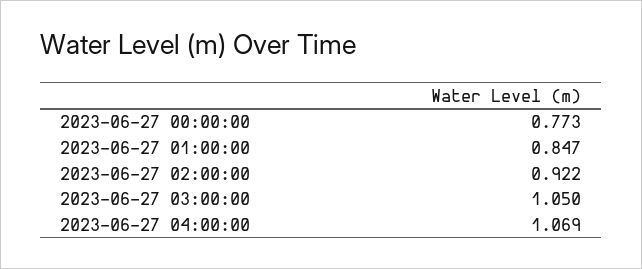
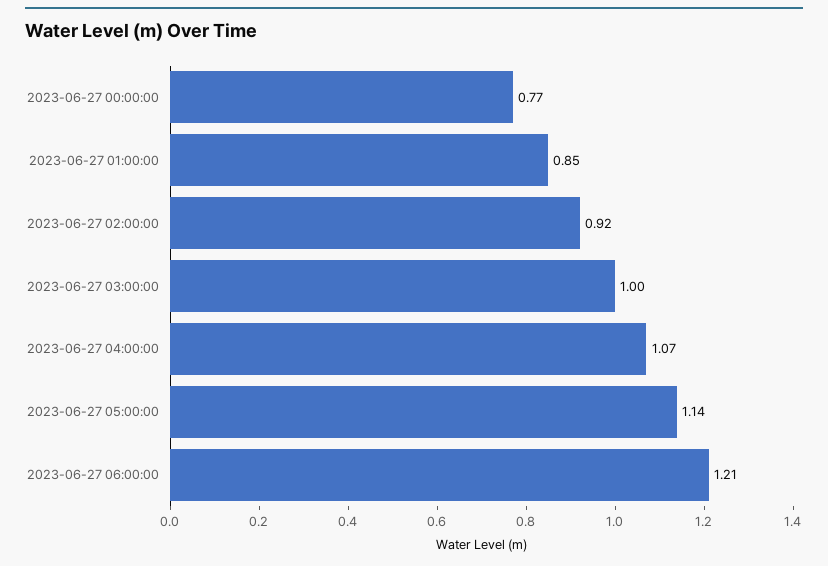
2023-06-27 03:00:00: 1.05 -> 1
2023-06-27 05:00:00: none -> 1.14
2023-06-27 06:00:00: none -> 1.21

